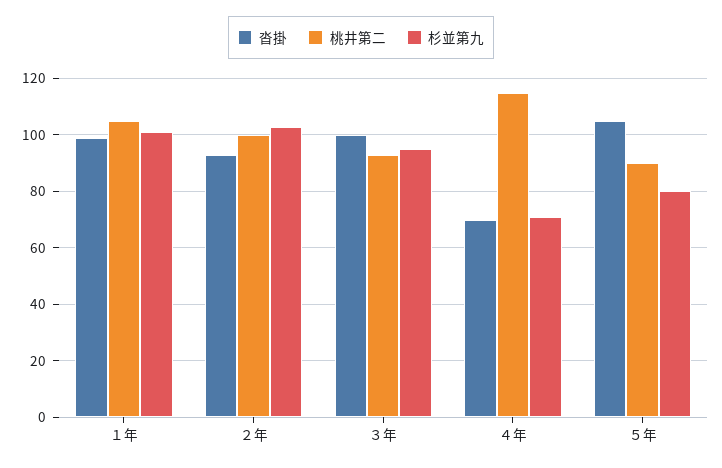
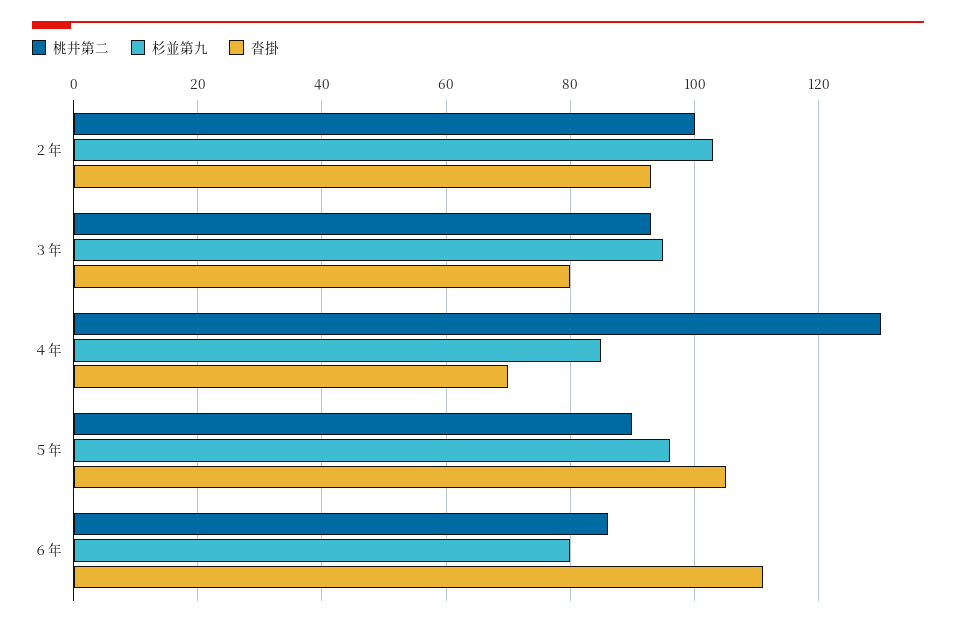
沓掛, １年: 100 -> none
桃井第二, １年: 105 -> none
杉並第九, １年: 100 -> none
沓掛, ３年: 100 -> 80
桃井第二, ４年: 115 -> 130
杉並第九, ４年: 70 -> 85
杉並第九, ５年: 80 -> 95
桃井第二, ６年: none -> 85
杉並第九, ６年: none -> 80
沓掛, ６年: none -> 110

